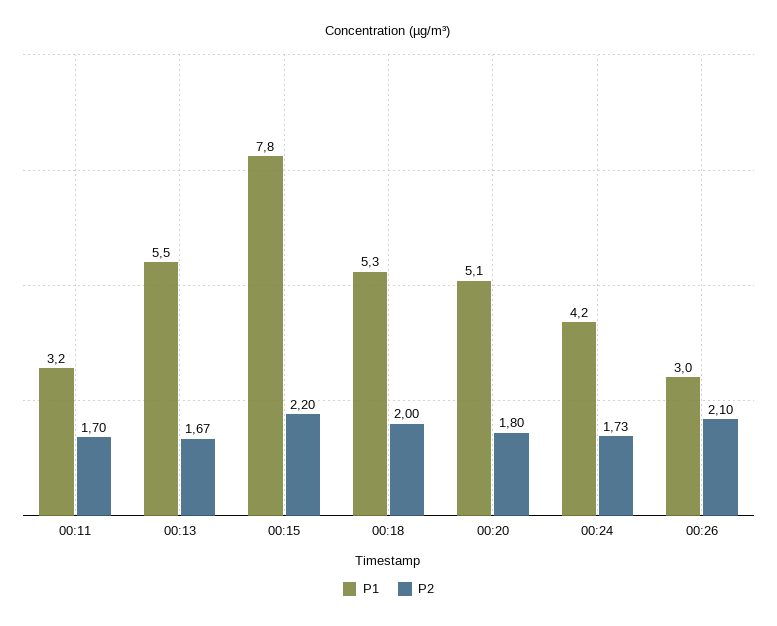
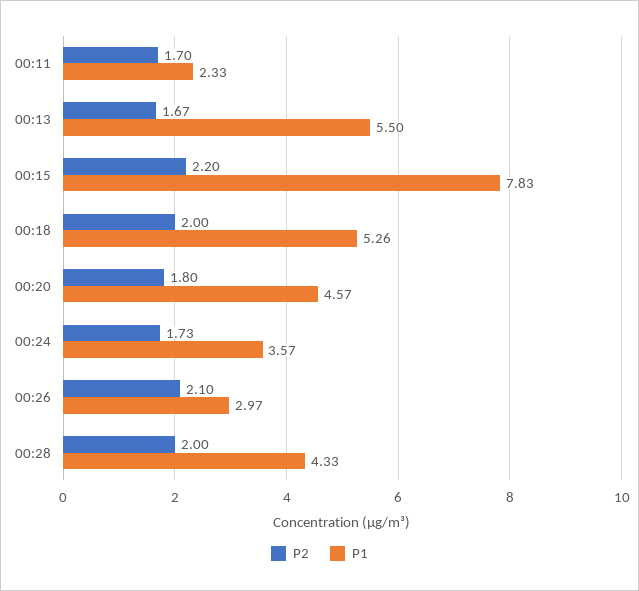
P1, 00:11: 3.2 -> 2.33
P1, 00:20: 5.1 -> 4.57
P1, 00:24: 4.2 -> 3.57
P2, 00:28: none -> 2
P1, 00:28: none -> 4.33

